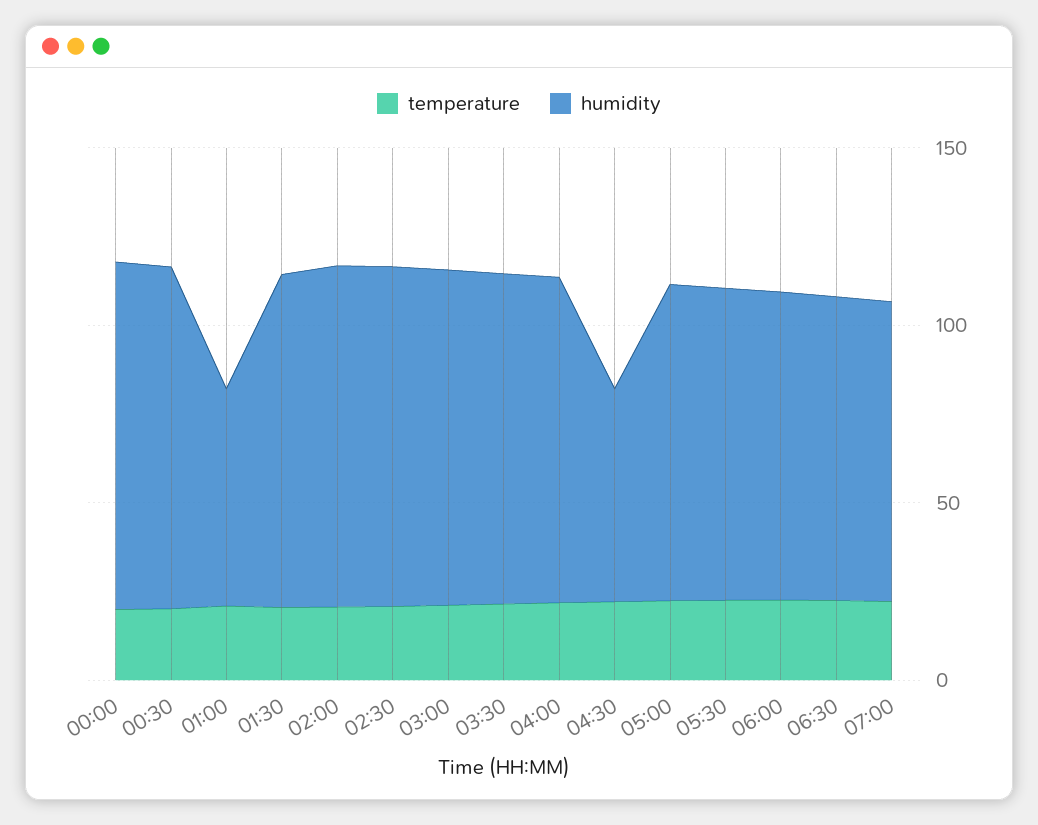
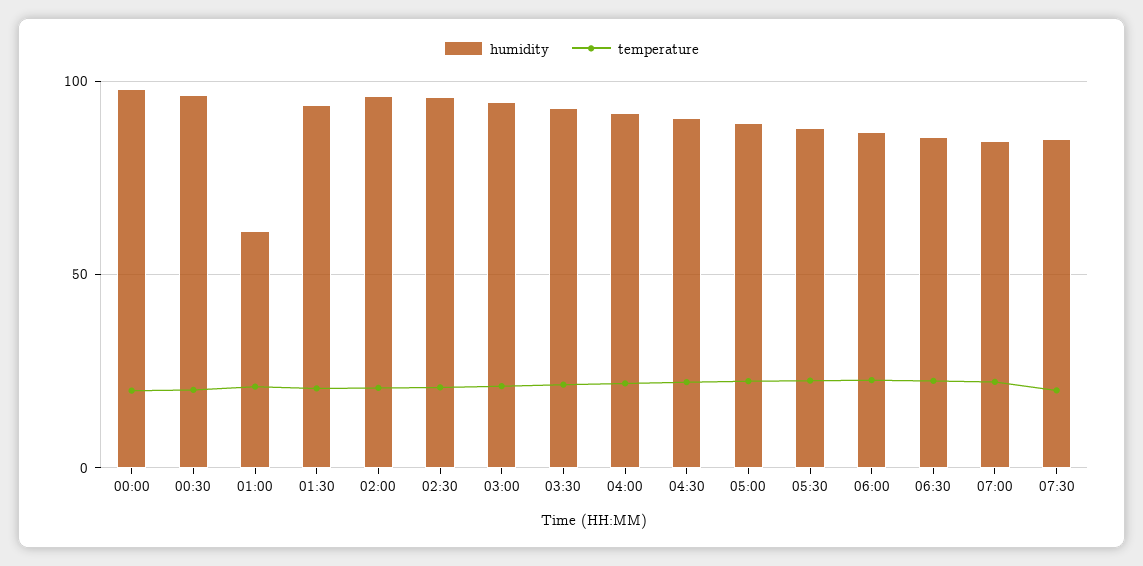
humidity, 04:30: 60 -> 90
humidity, 07:30: none -> 85
temperature, 07:30: none -> 20

